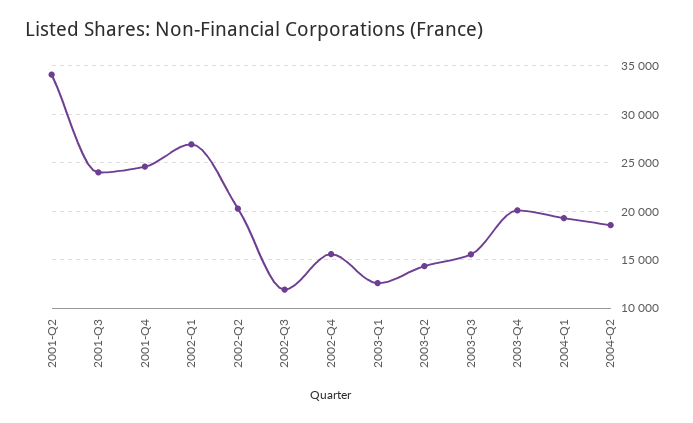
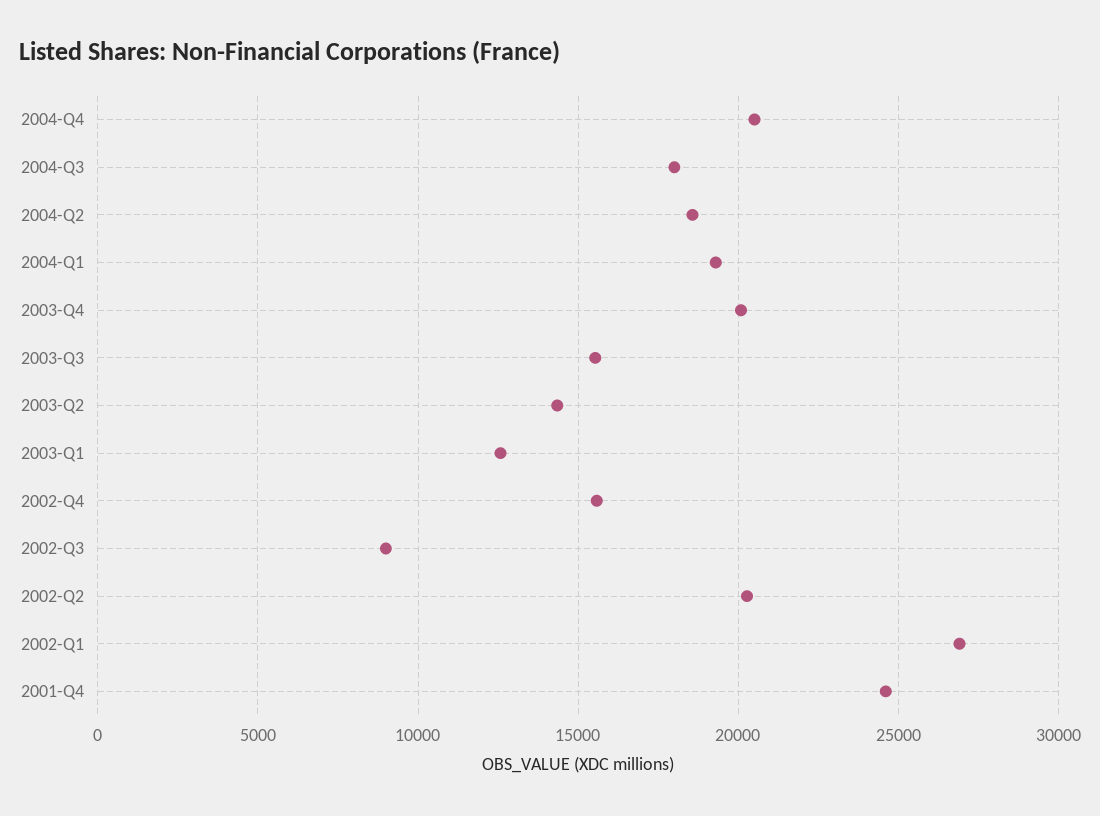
2001-Q2: 34000 -> none
2001-Q3: 24000 -> none
2002-Q3: 12000 -> 9000
2004-Q4: none -> 20500
2004-Q3: none -> 18000

